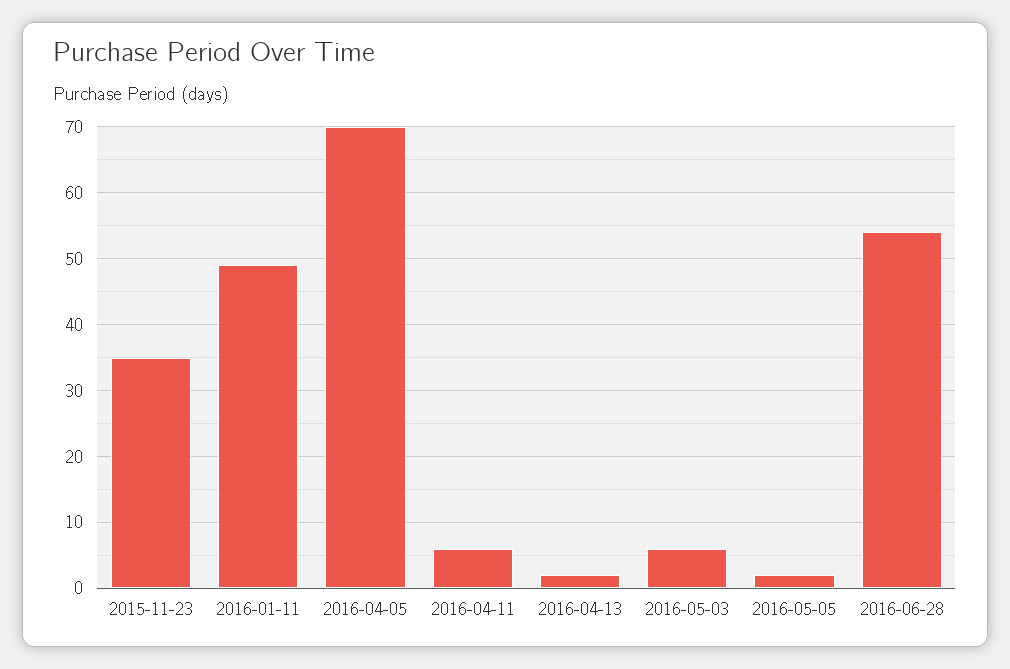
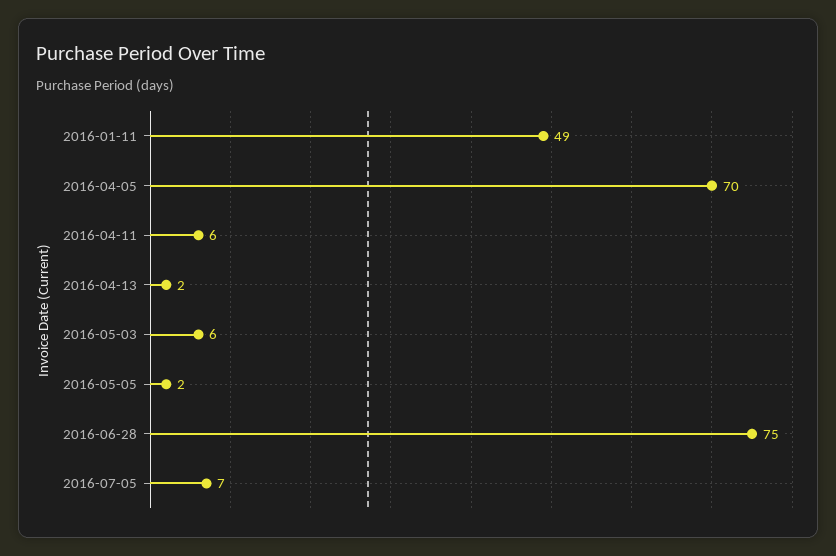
2015-11-23: 35 -> none
2016-06-28: 54 -> 75
2016-07-05: none -> 7

